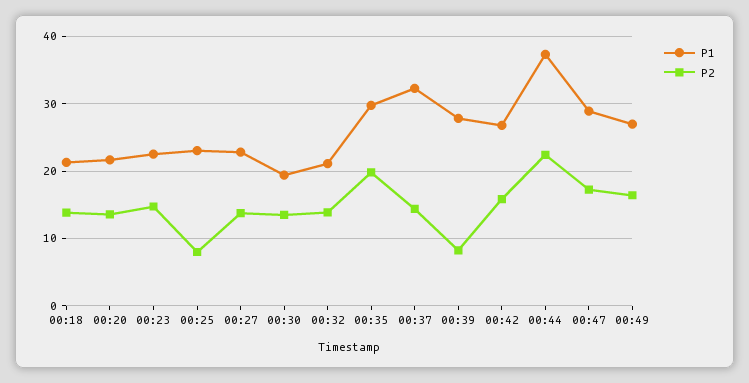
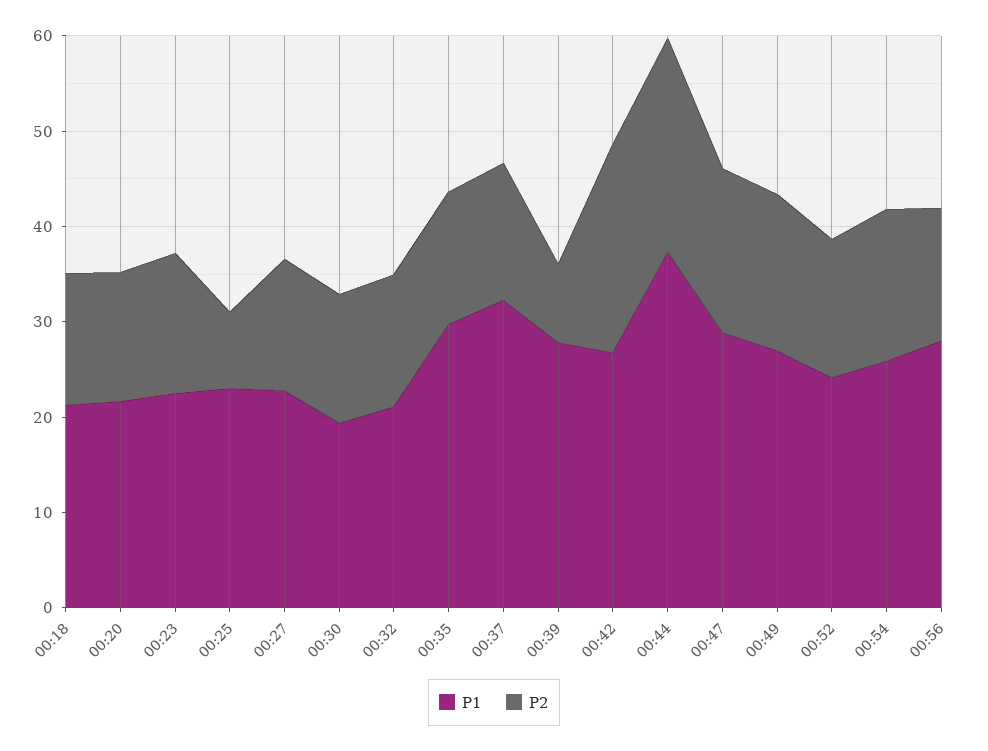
P2, 00:35: 20 -> 14
P2, 00:42: 16 -> 22
P1, 00:52: none -> 24
P2, 00:52: none -> 14
P1, 00:54: none -> 26
P2, 00:54: none -> 16
P1, 00:56: none -> 28
P2, 00:56: none -> 14

